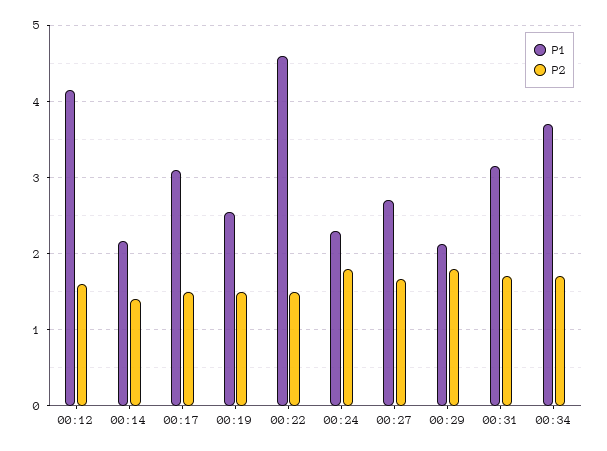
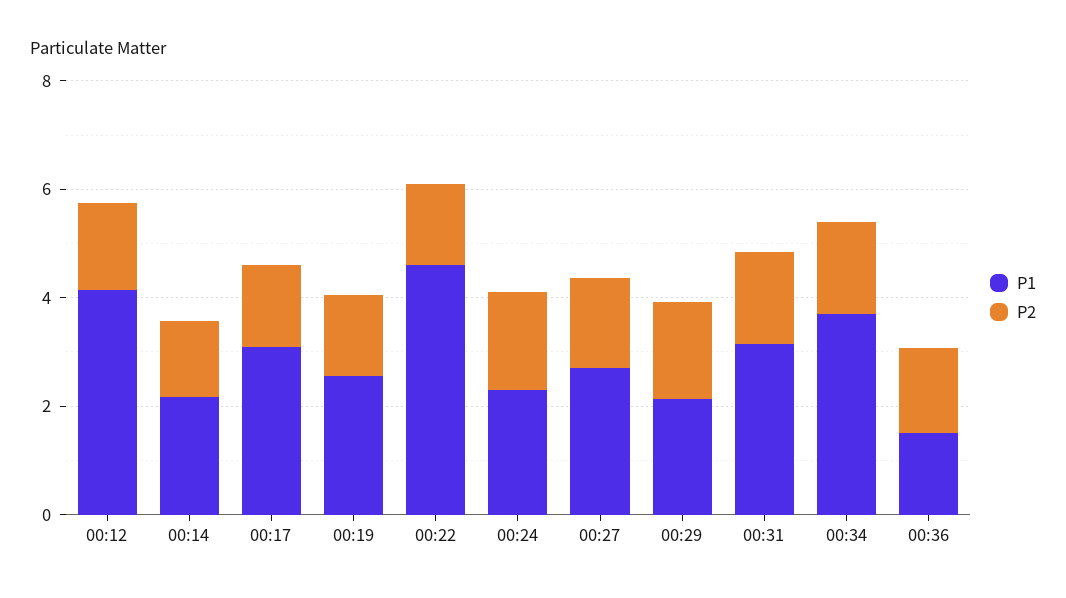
P1, 00:36: none -> 1.5
P2, 00:36: none -> 1.5

